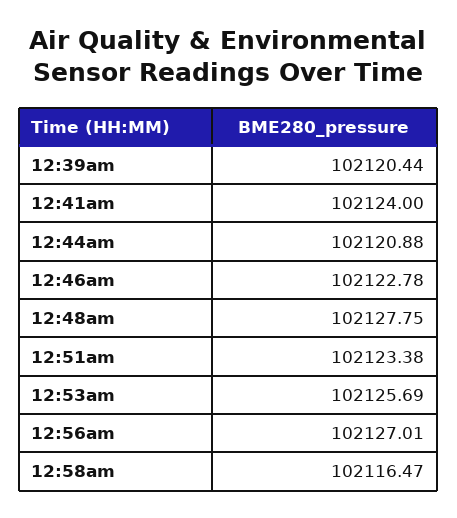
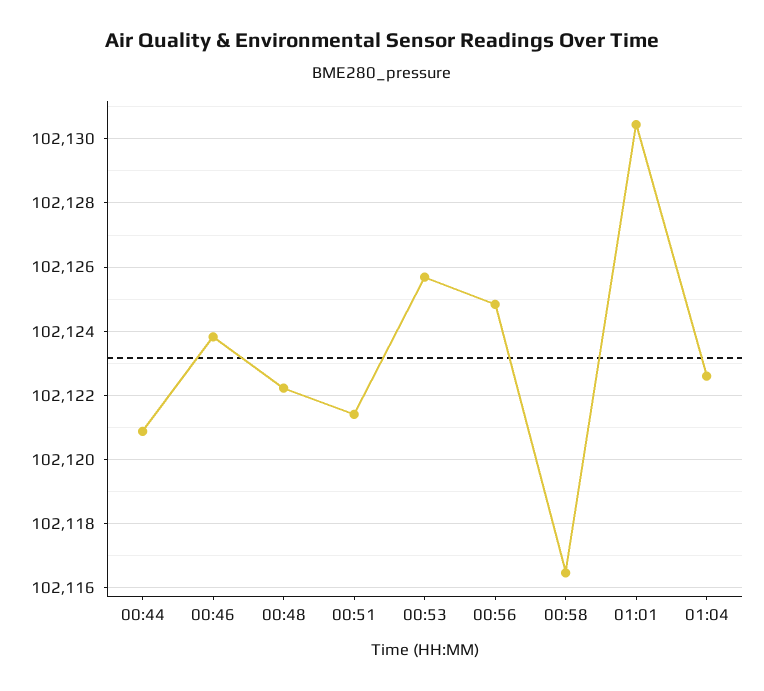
12:39am: 102120.44 -> none
12:41am: 102124 -> none
12:46am: 102122.78 -> 102123.8
12:48am: 102127.75 -> 102122.2
12:51am: 102123.38 -> 102121.4
12:56am: 102127.01 -> 102124.8
01:01: none -> 102130.4
01:04: none -> 102122.6

